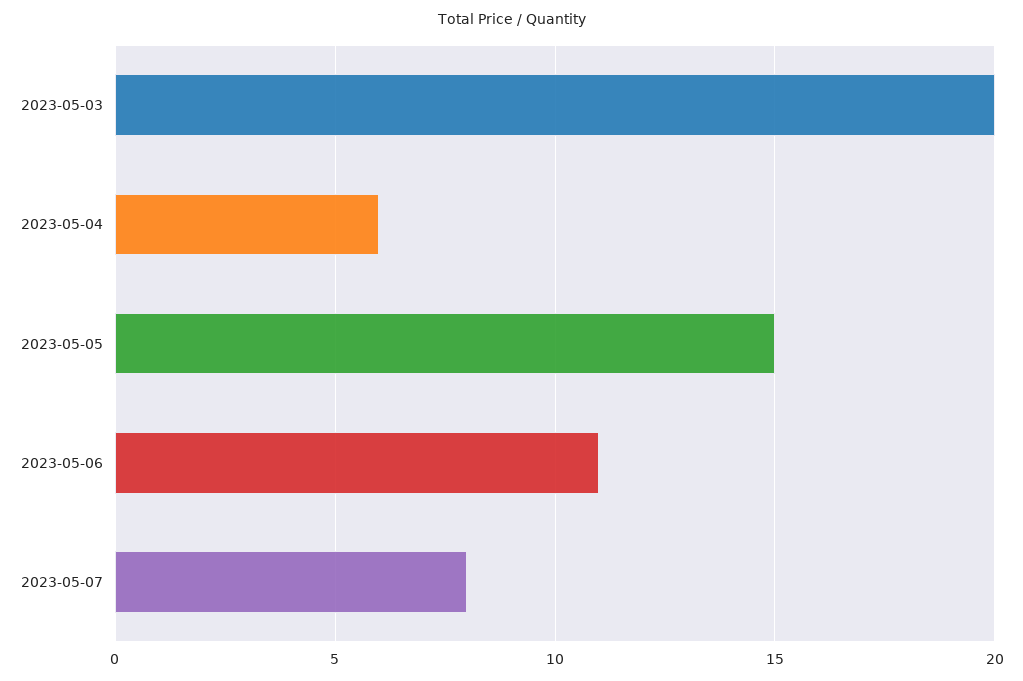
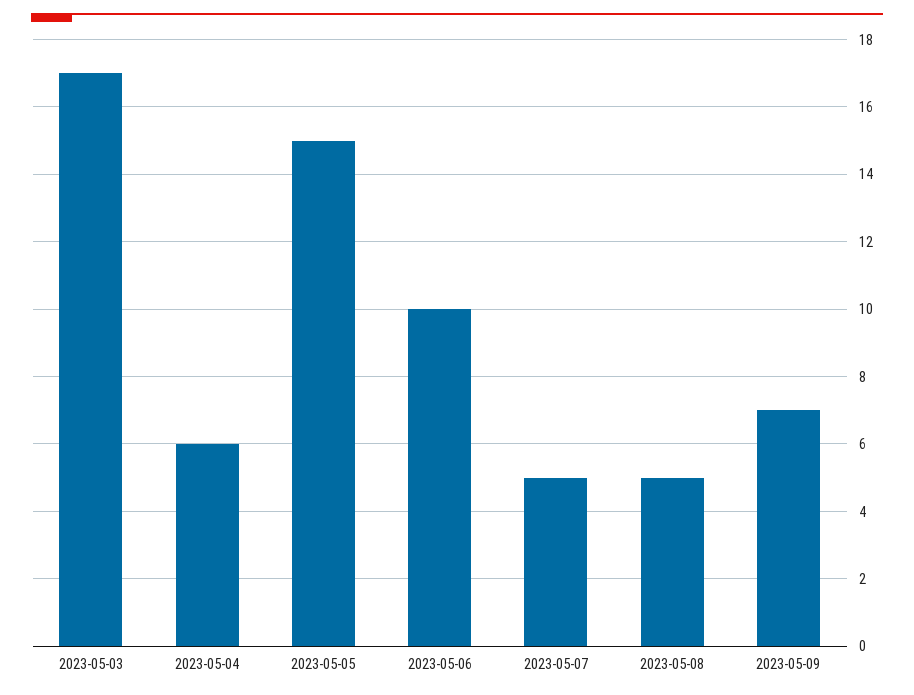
2023-05-03: 20 -> 17
2023-05-06: 11 -> 10
2023-05-07: 8 -> 5
2023-05-08: none -> 5
2023-05-09: none -> 7

